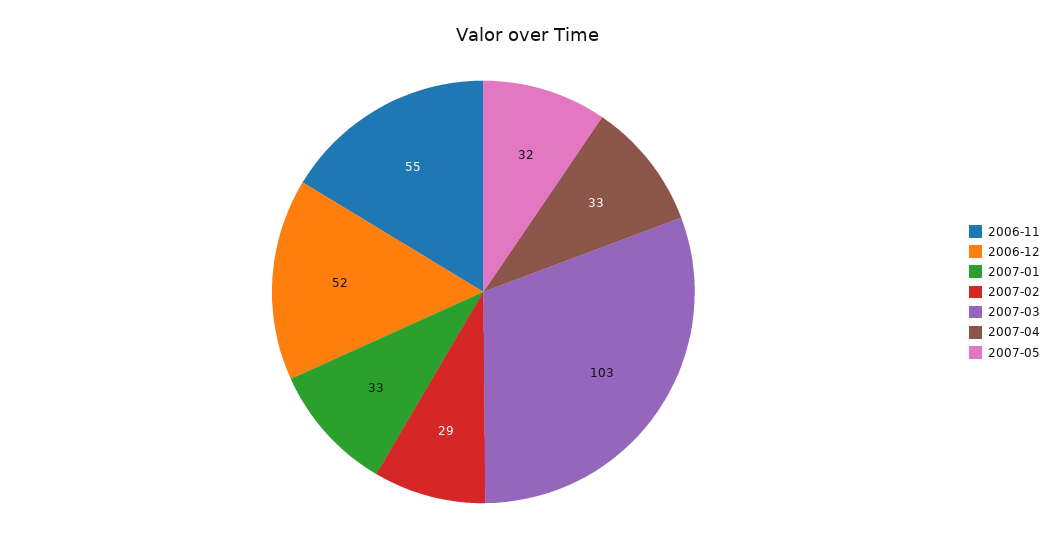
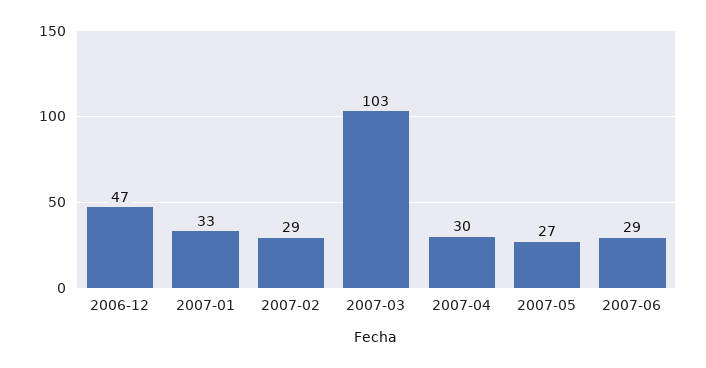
2006-11: 55 -> none
2006-12: 52 -> 47
2007-04: 33 -> 30
2007-05: 32 -> 27
2007-06: none -> 29

